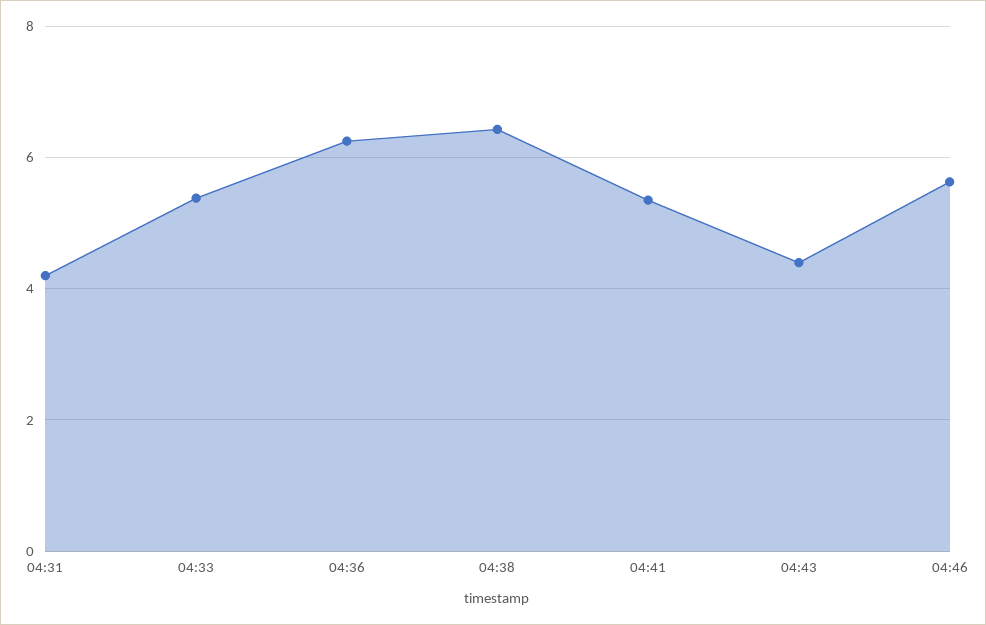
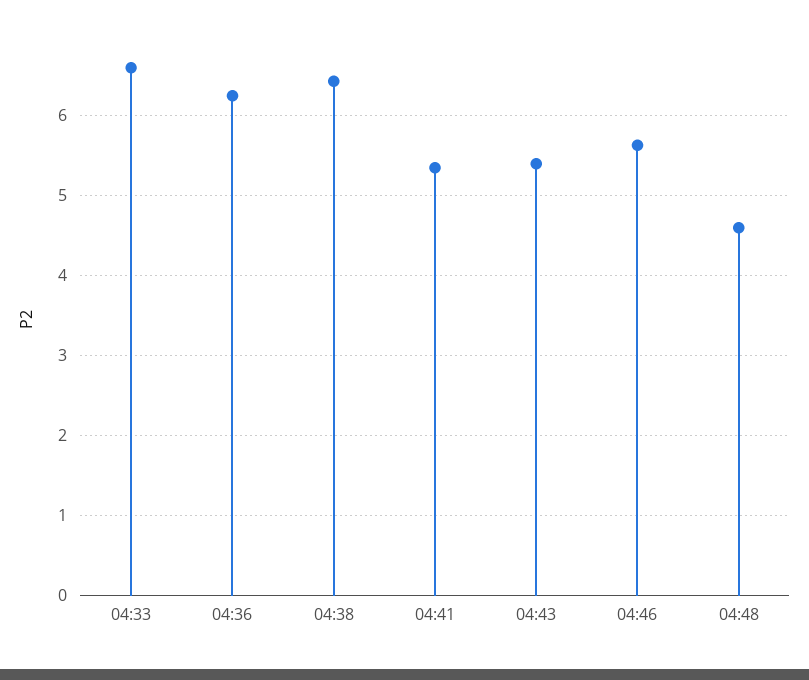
04:31: 4.2 -> none
04:33: 5.4 -> 6.6
04:43: 4.4 -> 5.4
04:48: none -> 4.6

